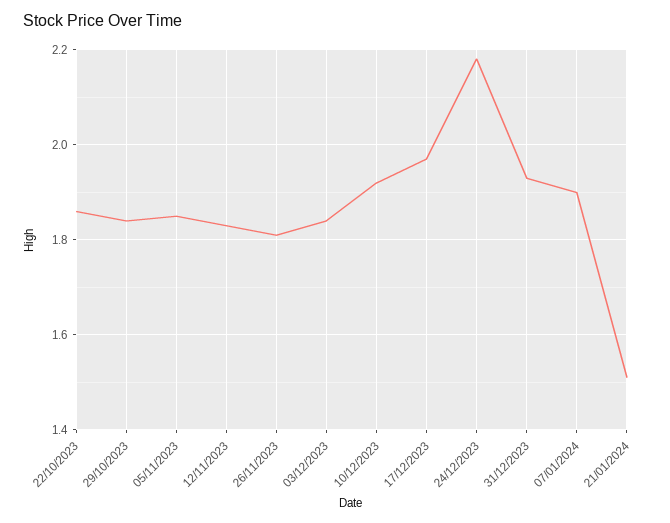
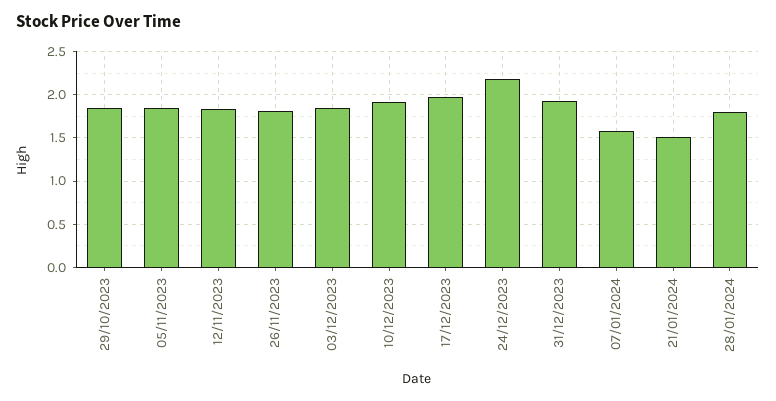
22/10/2023: 1.85 -> none
07/01/2024: 1.9 -> 1.6
28/01/2024: none -> 1.8

